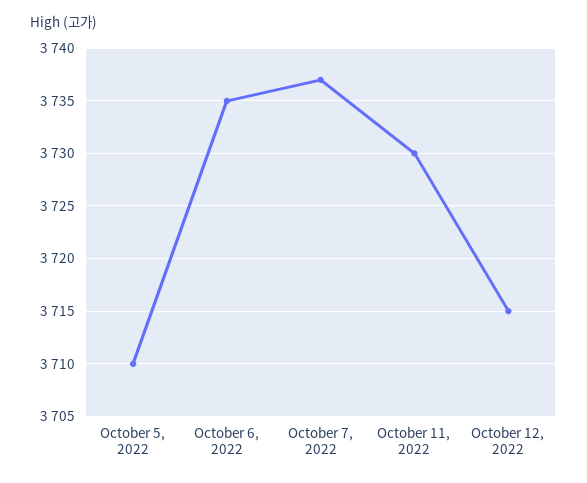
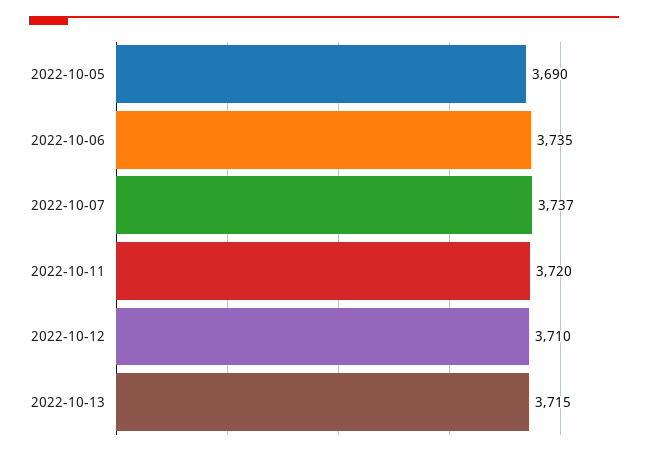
October 5, 2022: 3710 -> 3690
October 11, 2022: 3730 -> 3720
October 12, 2022: 3715 -> 3710
2022-10-13: none -> 3715

